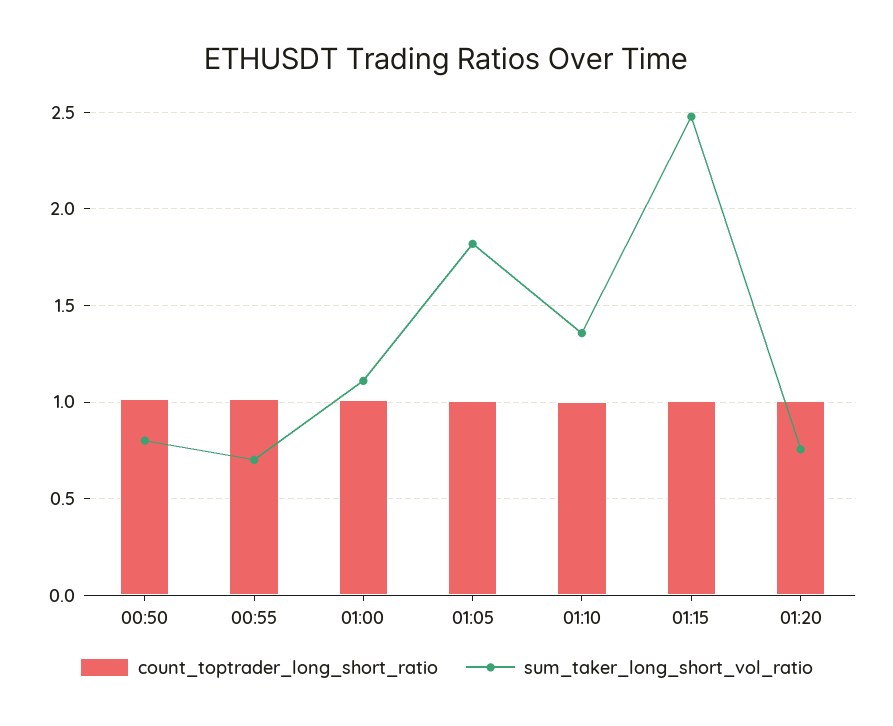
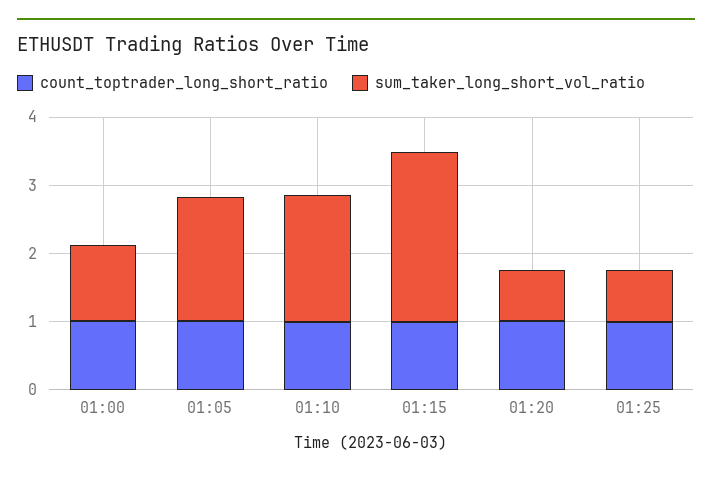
count_toptrader_long_short_ratio, 00:50: 1 -> none
sum_taker_long_short_vol_ratio, 00:50: 0.8 -> none
count_toptrader_long_short_ratio, 00:55: 1 -> none
sum_taker_long_short_vol_ratio, 00:55: 0.7 -> none
sum_taker_long_short_vol_ratio, 01:10: 1.35 -> 1.8
count_toptrader_long_short_ratio, 01:25: none -> 1
sum_taker_long_short_vol_ratio, 01:25: none -> 0.8

